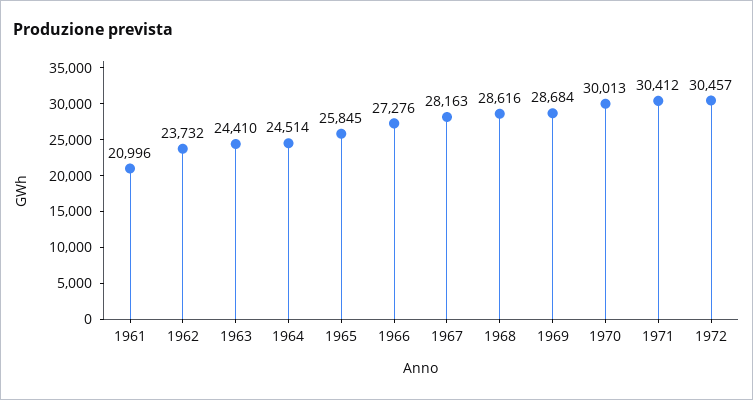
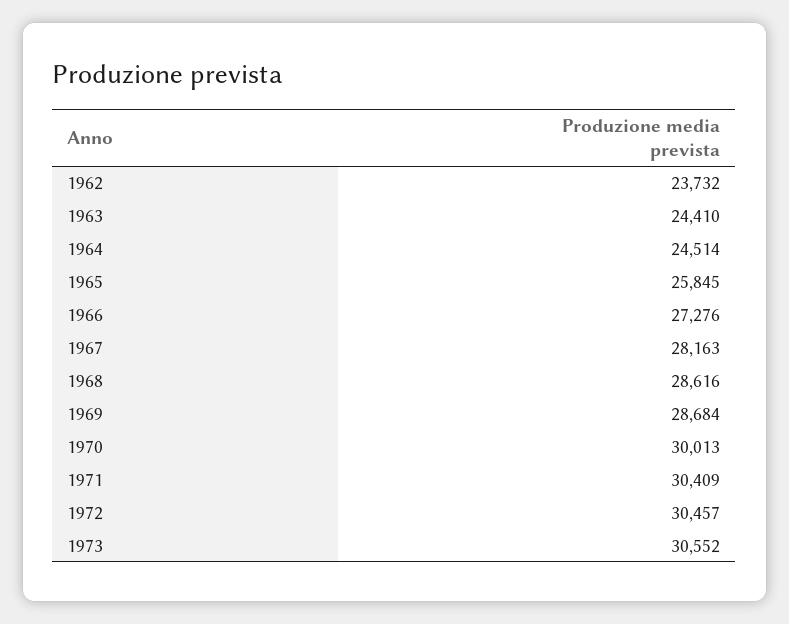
1961: 20996 -> none
1971: 30412 -> 30409
1973: none -> 30552

